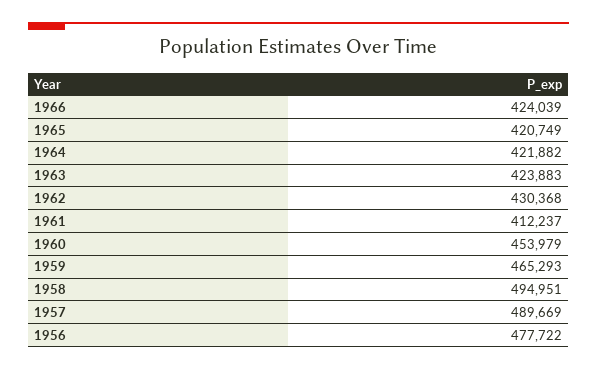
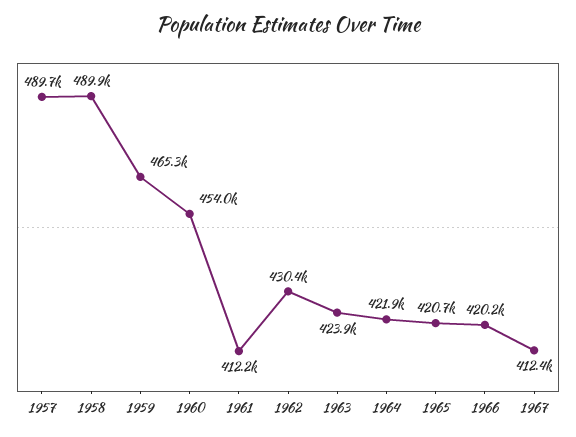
1966: 424039 -> 420200
1958: 494951 -> 489900
1956: 477722 -> none
1967: none -> 412400

